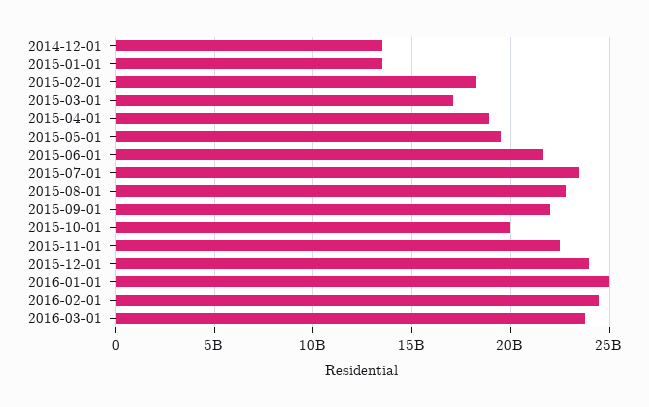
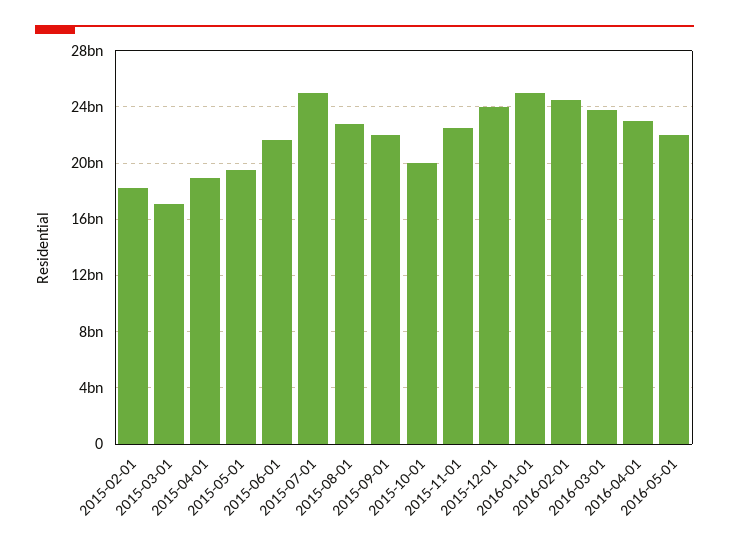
2014-12-01: 13500000000 -> none
2015-01-01: 13500000000 -> none
2015-07-01: 23500000000 -> 25000000000
2016-04-01: none -> 23000000000
2016-05-01: none -> 22000000000

